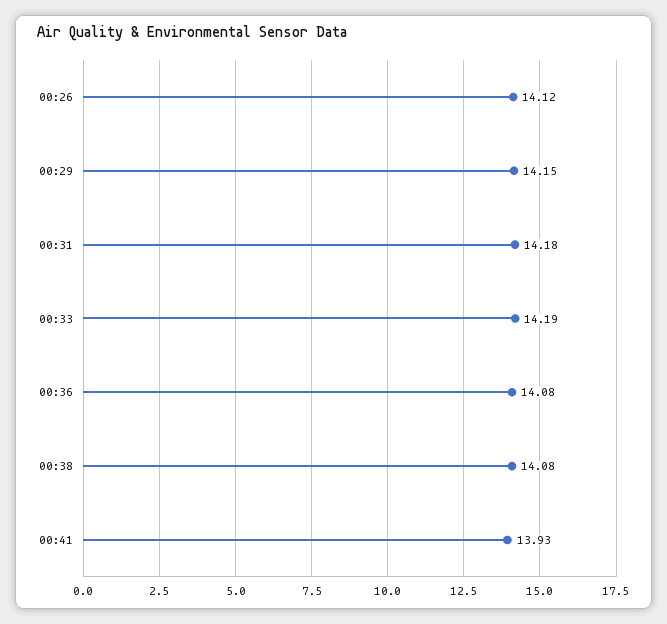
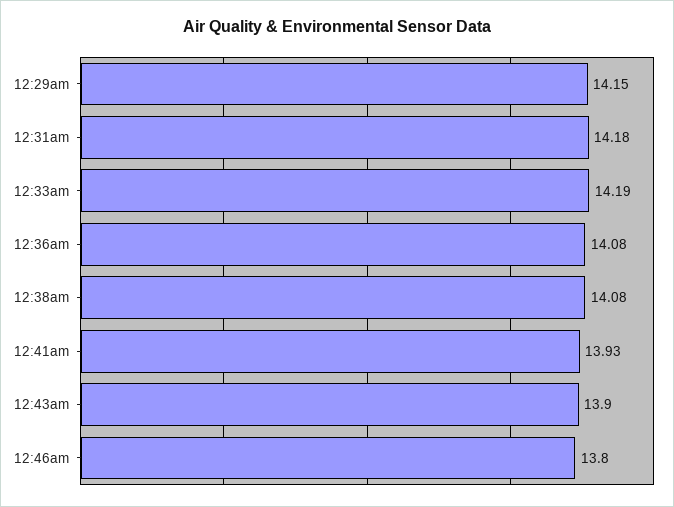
00:26: 14.12 -> none
12:43am: none -> 13.9
12:46am: none -> 13.8

